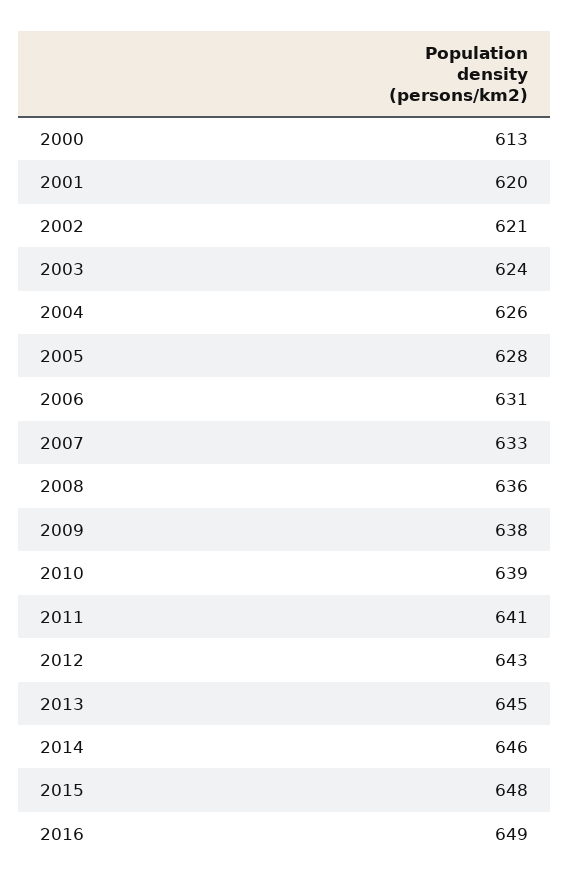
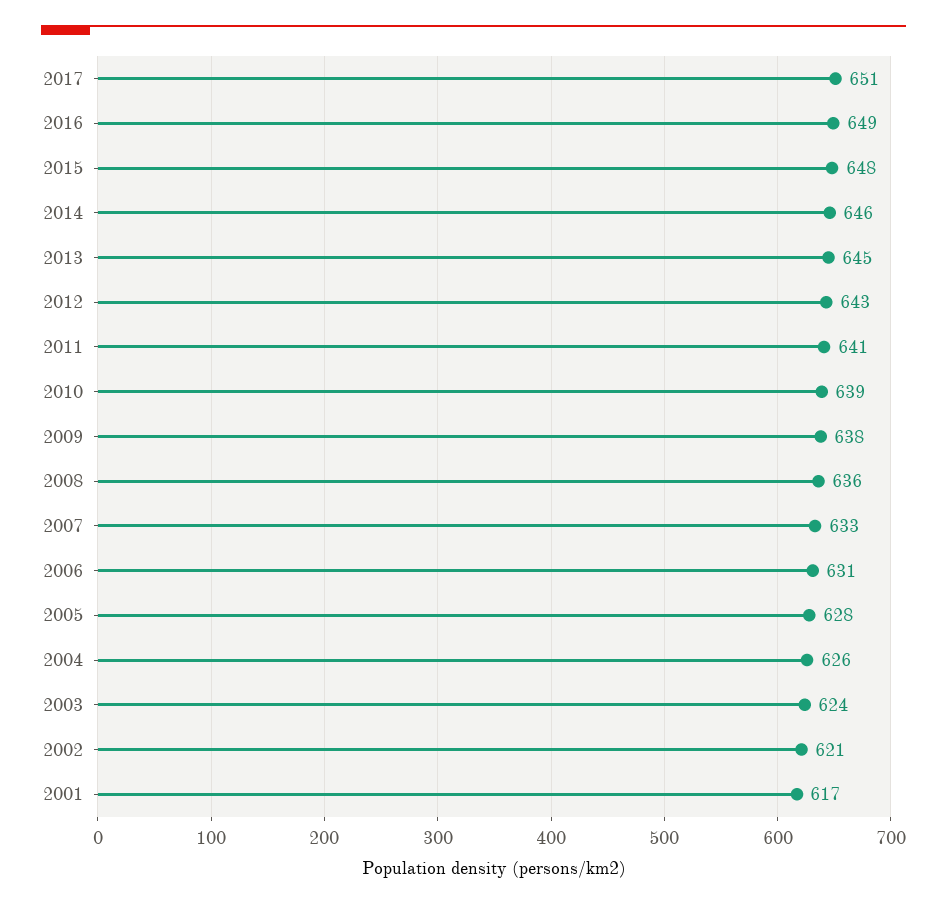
2000: 613 -> none
2001: 620 -> 617
2017: none -> 651

